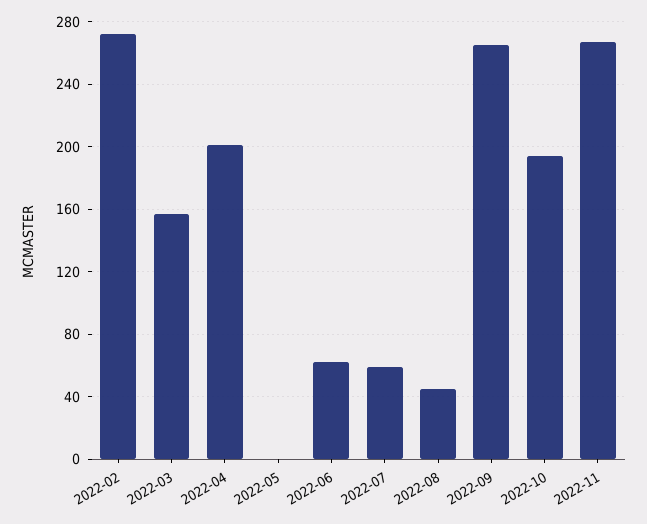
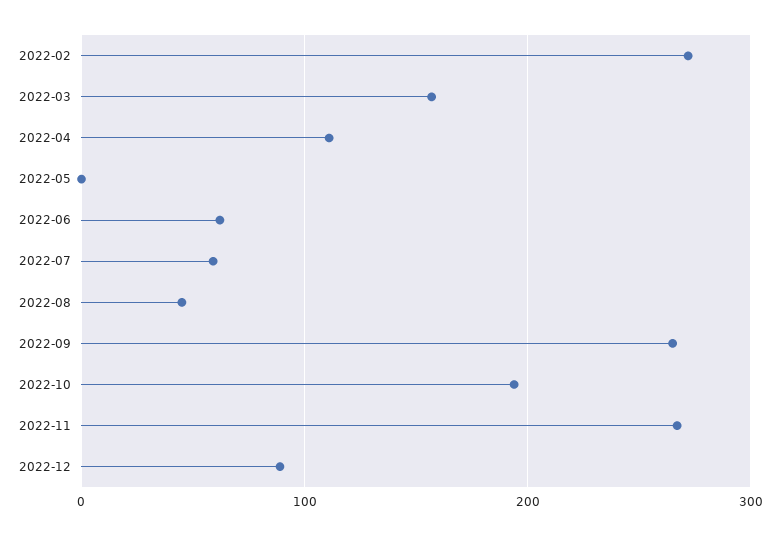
2022-04: 200 -> 110
2022-12: none -> 90

